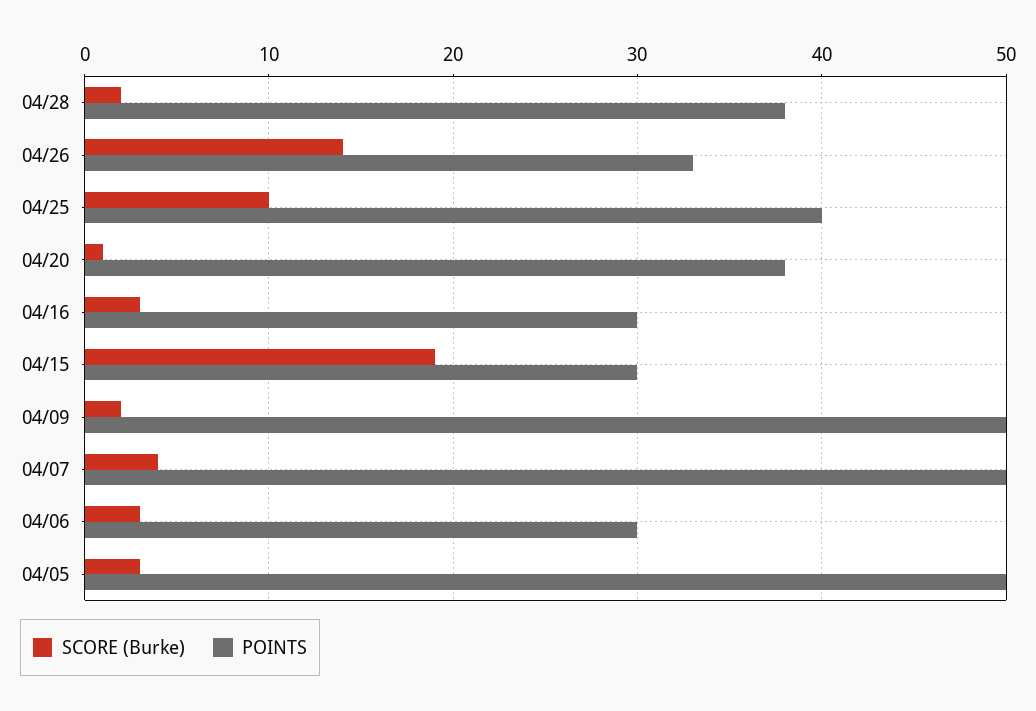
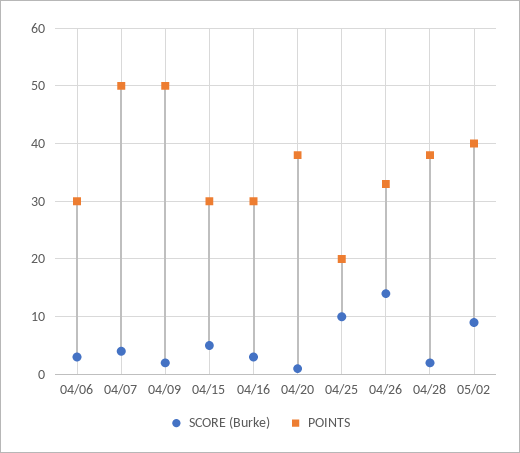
POINTS, 04/25: 40 -> 20
SCORE (Burke), 04/15: 19 -> 5
SCORE (Burke), 04/05: 3 -> none
POINTS, 04/05: 50 -> none
SCORE (Burke), 05/02: none -> 10
POINTS, 05/02: none -> 40

